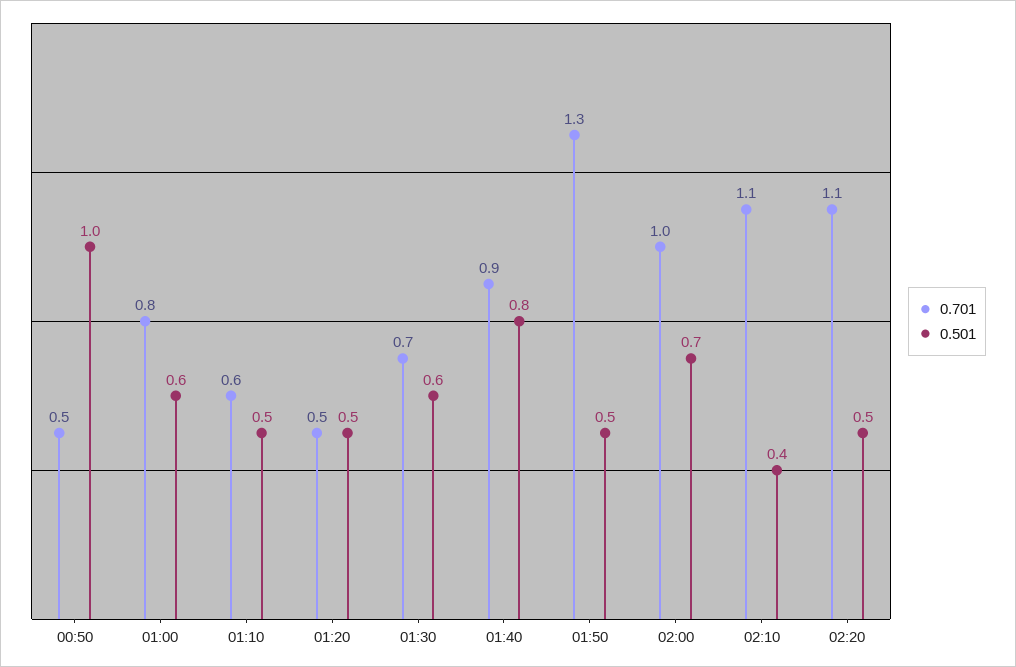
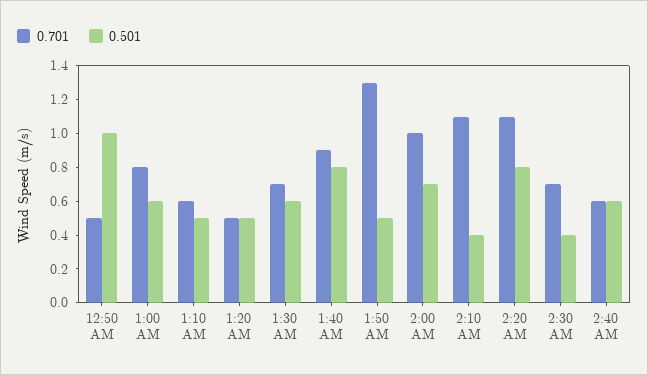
0.501, 02:20: 0.5 -> 0.8
0.701, 2:30 AM: none -> 0.7
0.501, 2:30 AM: none -> 0.4
0.701, 2:40 AM: none -> 0.6
0.501, 2:40 AM: none -> 0.6

